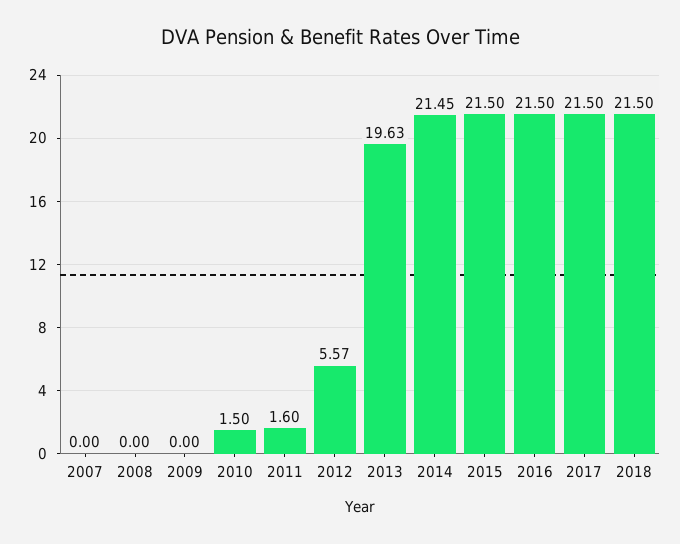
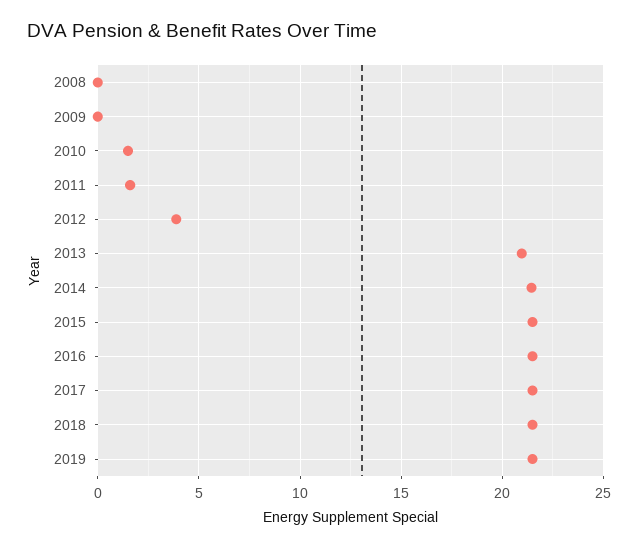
2007: 0 -> none
2012: 5.57 -> 4
2013: 19.63 -> 21
2019: none -> 21.5

